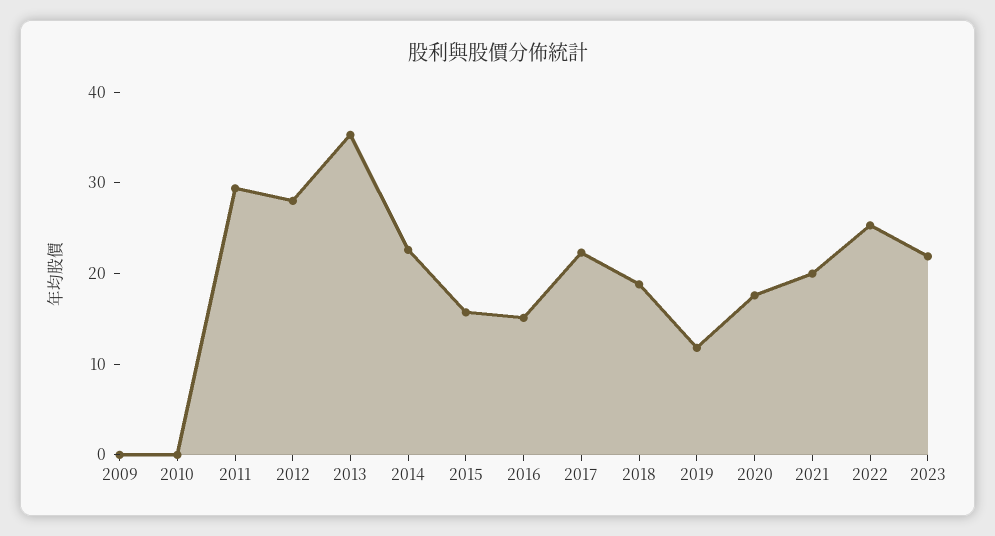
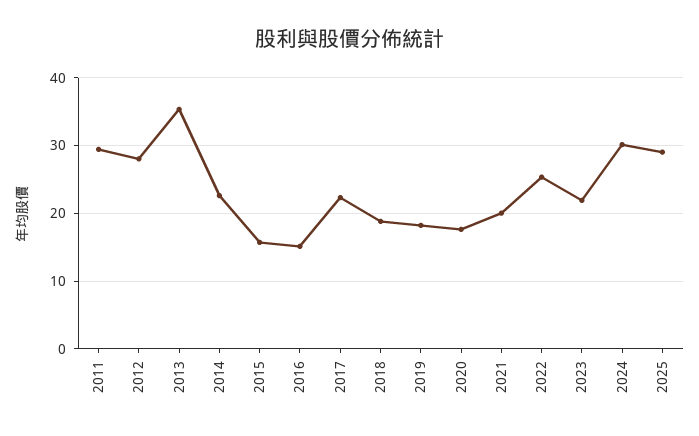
2009: 0 -> none
2010: 0 -> none
2019: 12 -> 18
2024: none -> 30
2025: none -> 29

